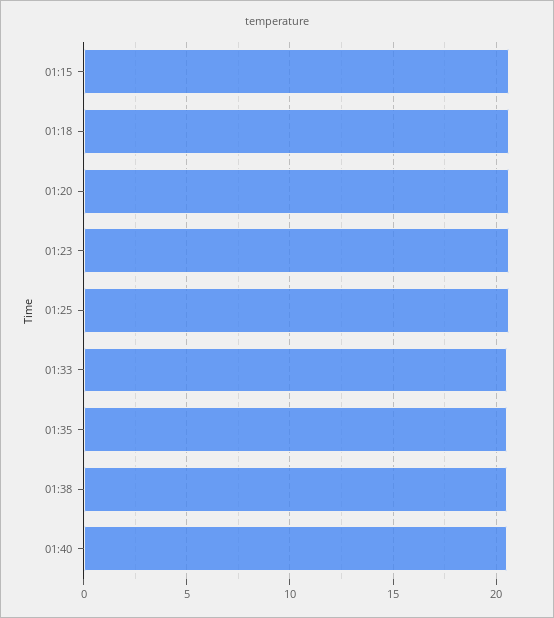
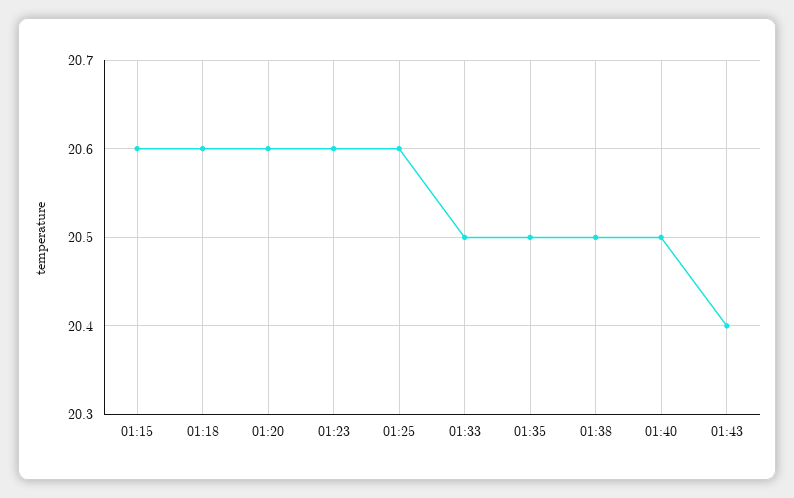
01:43: none -> 20.4

